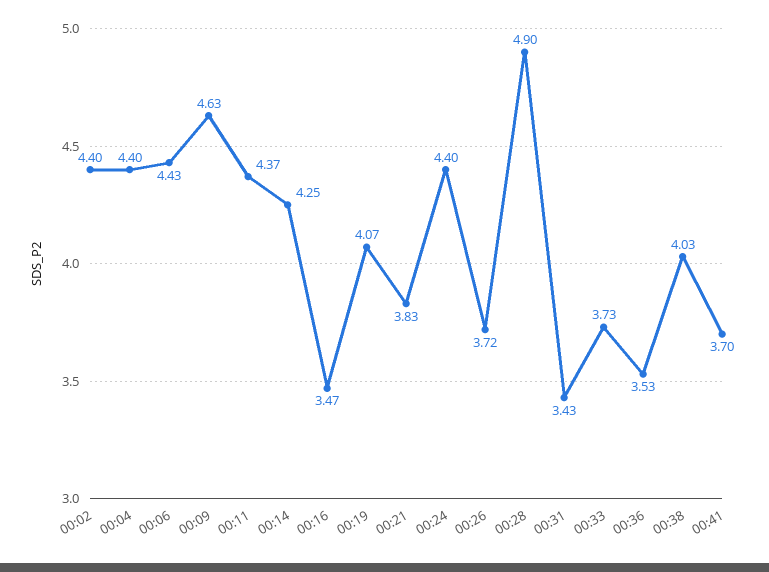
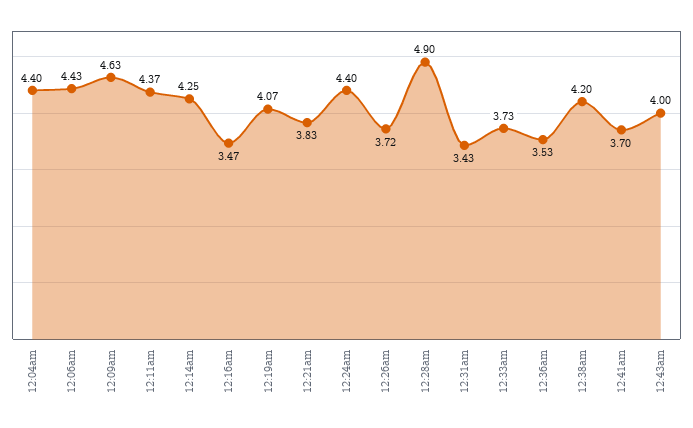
00:02: 4.4 -> none
00:38: 4.03 -> 4.2
12:43am: none -> 4

